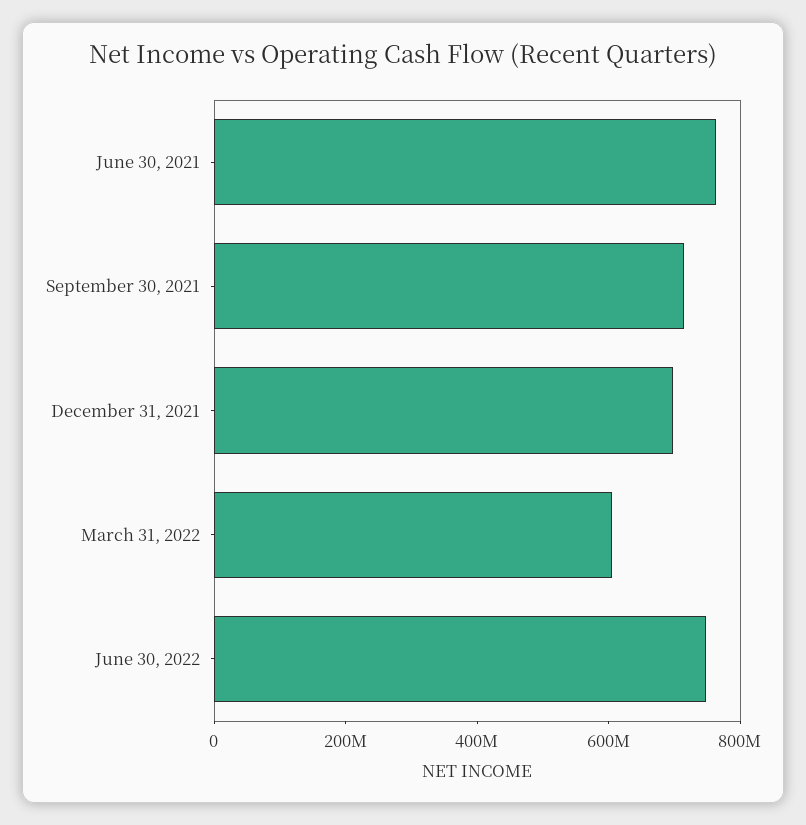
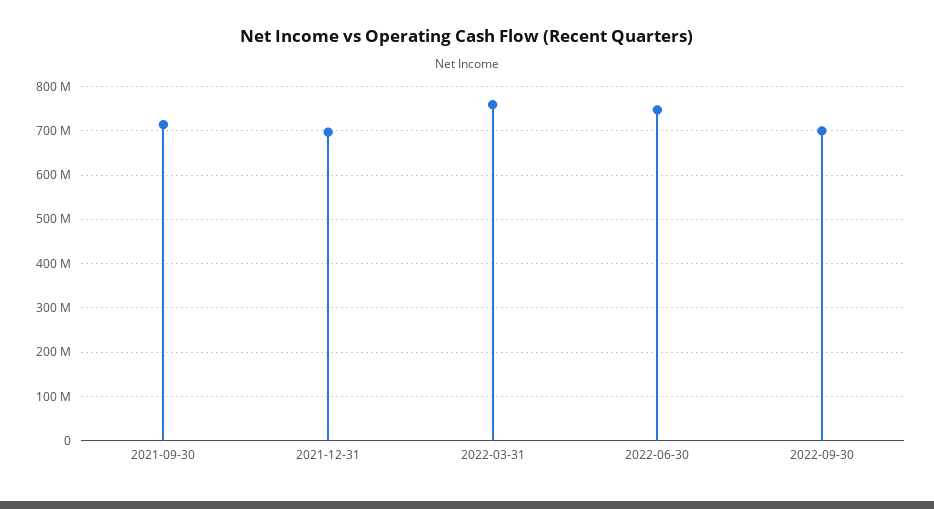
June 30, 2021: 750000000 -> none
March 31, 2022: 600000000 -> 760000000
2022-09-30: none -> 700000000

